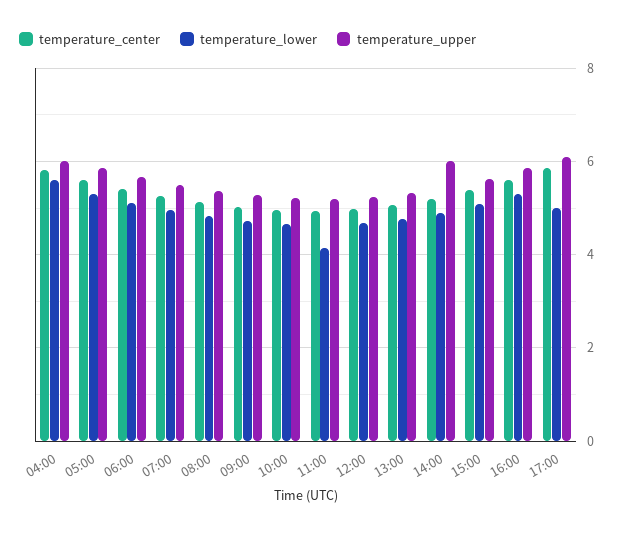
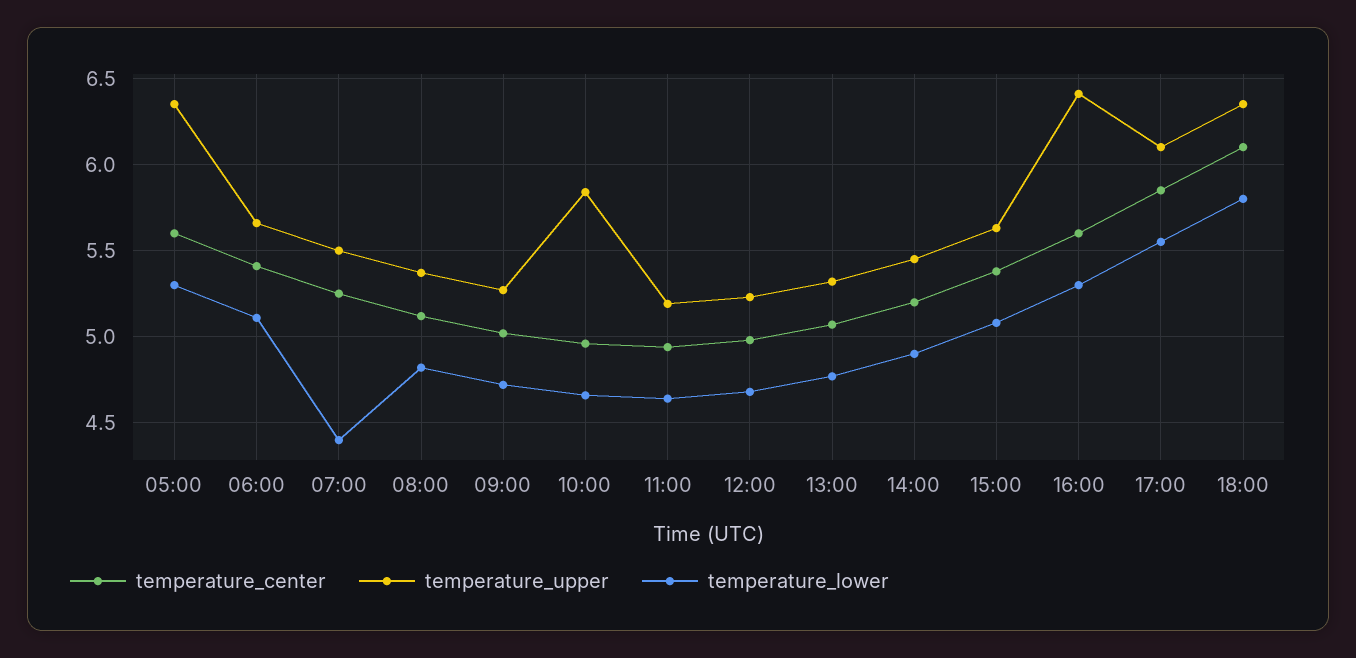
temperature_center, 04:00: 5.8 -> none
temperature_lower, 04:00: 5.6 -> none
temperature_upper, 04:00: 6 -> none
temperature_upper, 05:00: 5.8 -> 6.35
temperature_lower, 07:00: 5 -> 4.4
temperature_upper, 10:00: 5.2 -> 5.85
temperature_lower, 11:00: 4.2 -> 4.65
temperature_upper, 14:00: 6 -> 5.45
temperature_upper, 16:00: 5.8 -> 6.4
temperature_lower, 17:00: 5 -> 5.55
temperature_center, 18:00: none -> 6.1
temperature_upper, 18:00: none -> 6.35
temperature_lower, 18:00: none -> 5.8

